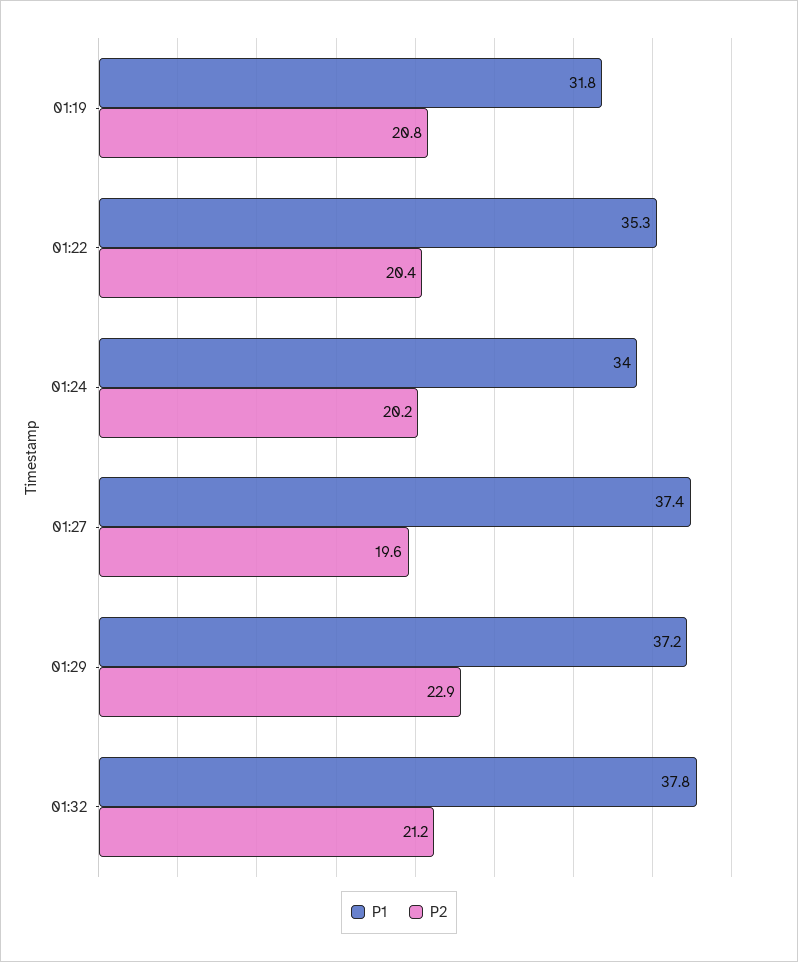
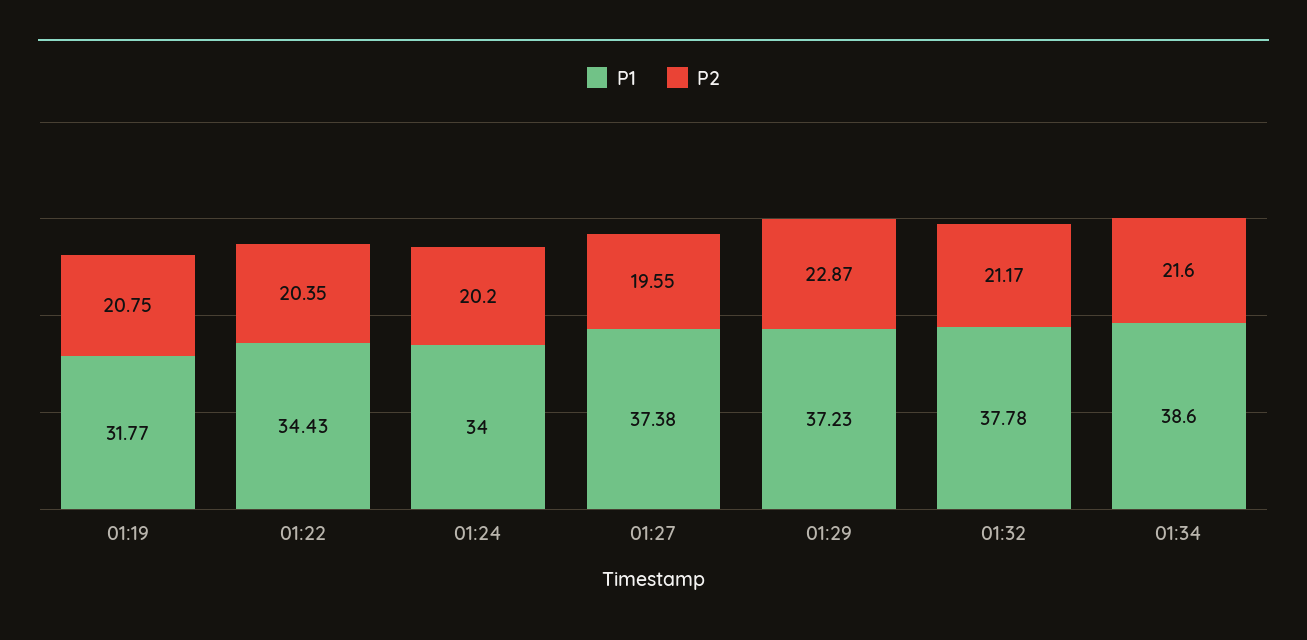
P1, 01:22: 35.3 -> 34.43
P1, 01:34: none -> 38.6
P2, 01:34: none -> 21.6

